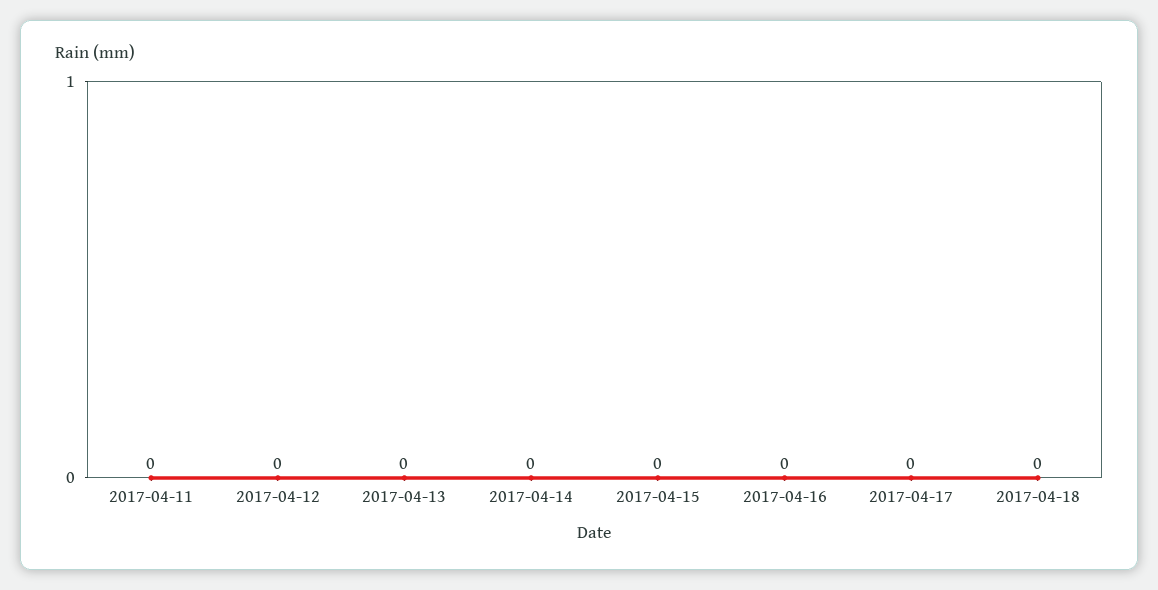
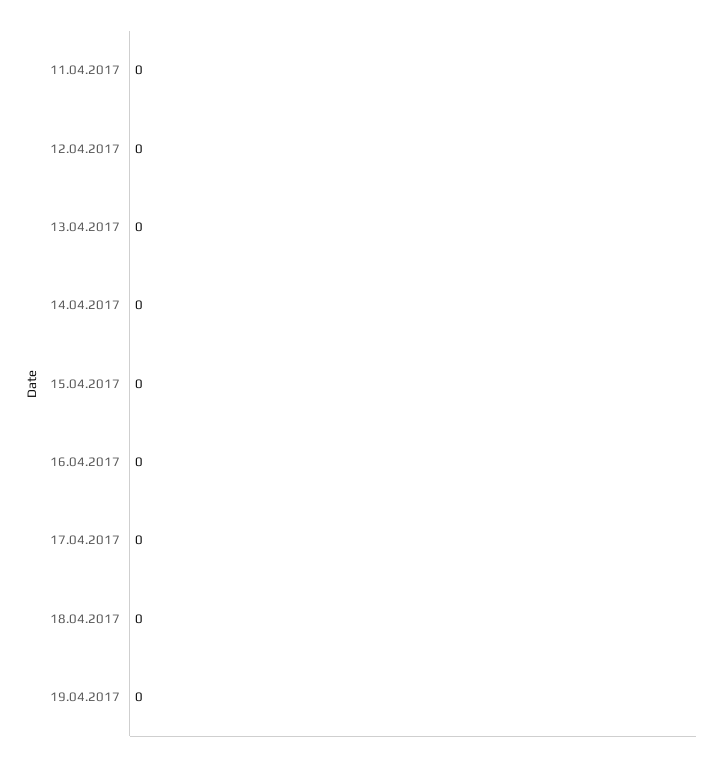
19.04.2017: none -> 0

